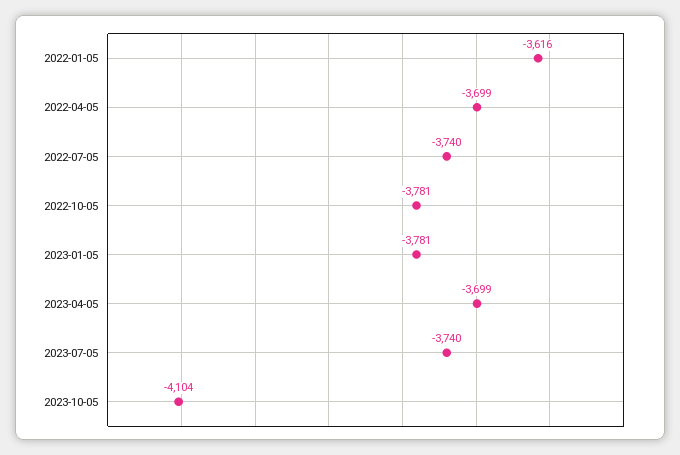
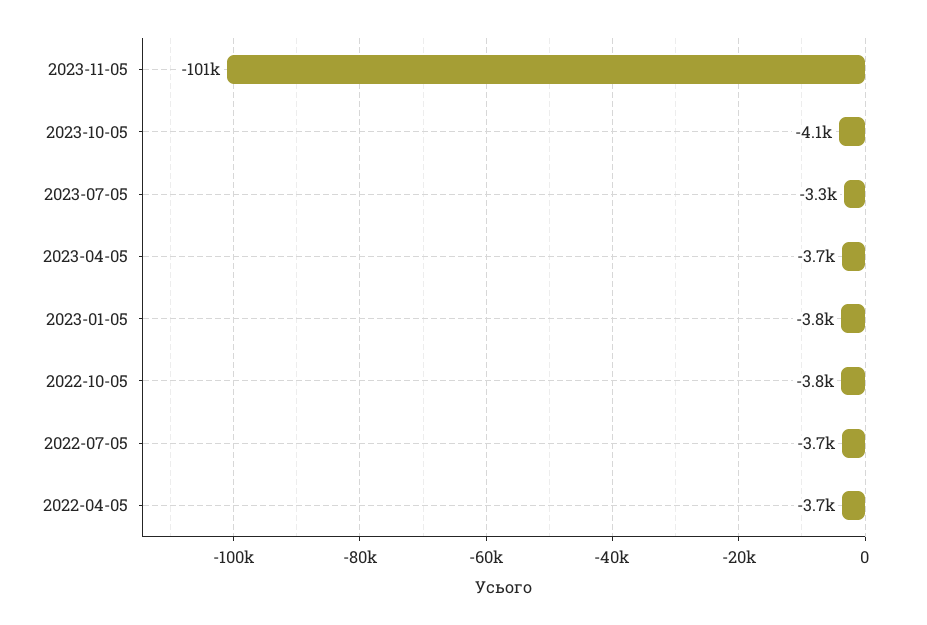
2022-01-05: -3616 -> none
2023-07-05: -3740 -> -3300
2023-11-05: none -> -101000

